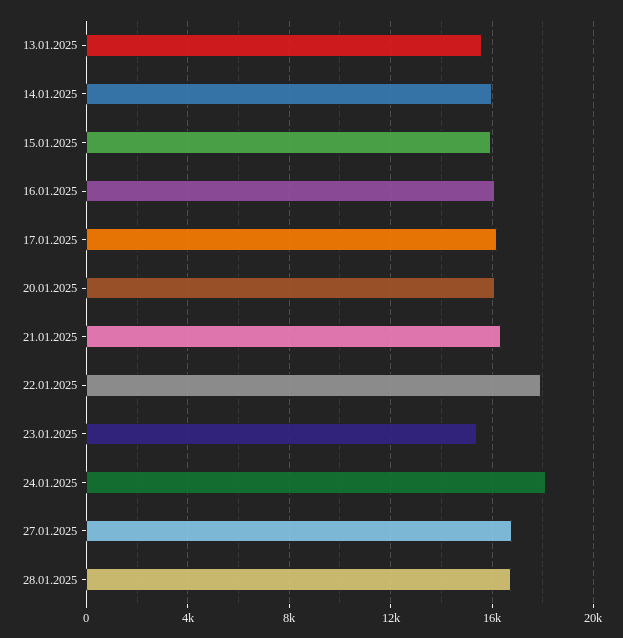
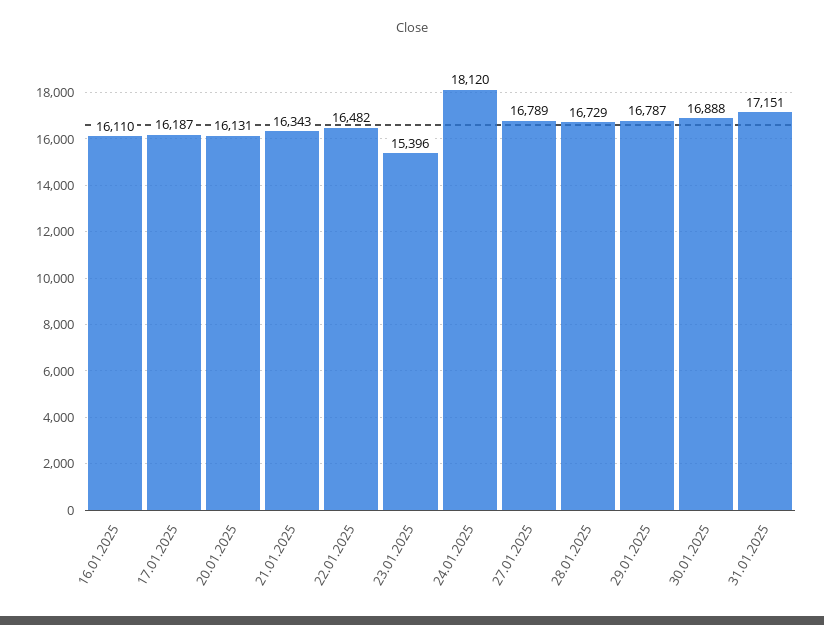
13.01.2025: 15500 -> none
14.01.2025: 16000 -> none
15.01.2025: 16000 -> none
22.01.2025: 18000 -> 16482
29.01.2025: none -> 16787
30.01.2025: none -> 16888
31.01.2025: none -> 17151

